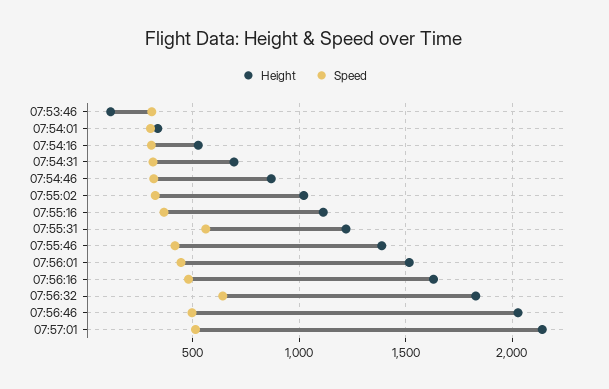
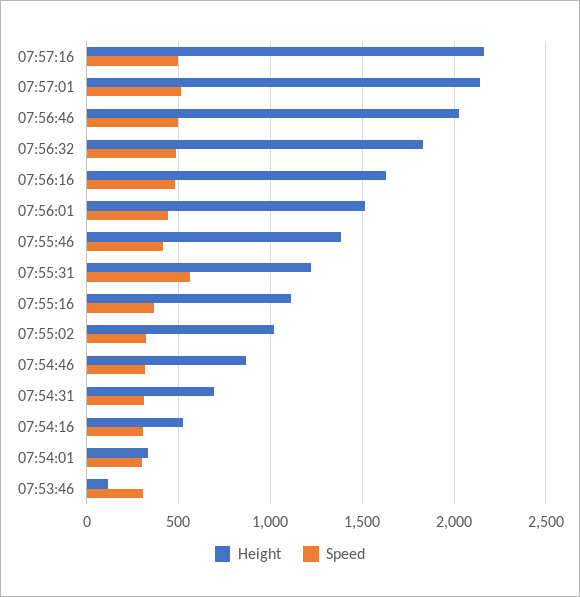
Speed, 07:56:32: 650 -> 500
Height, 07:57:16: none -> 2150
Speed, 07:57:16: none -> 500

